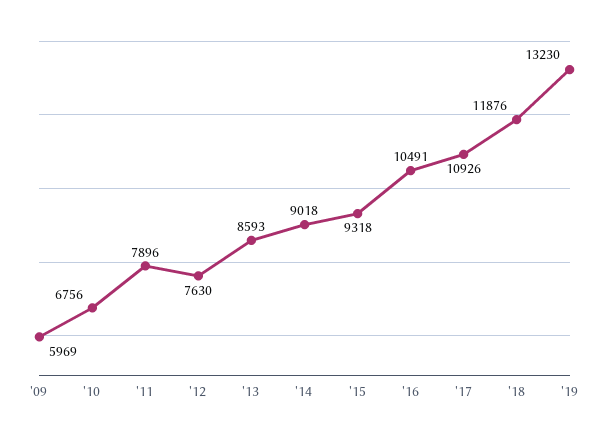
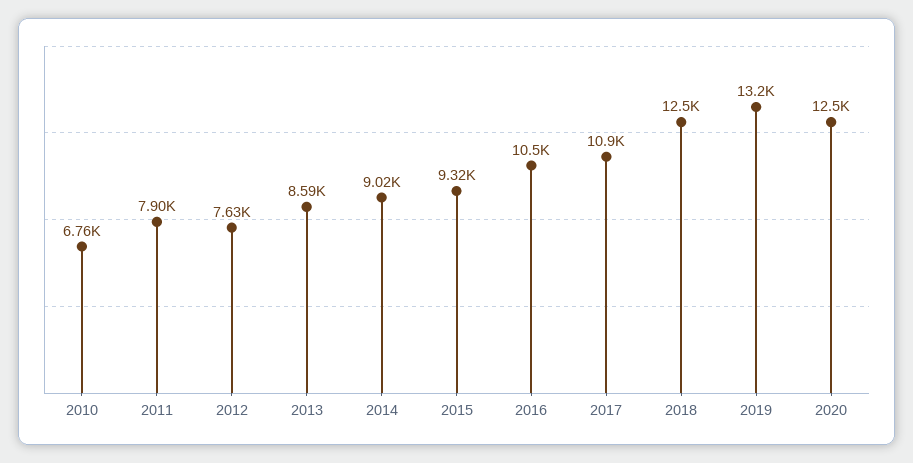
'09: 5969 -> none
'18: 11876 -> 12500
2020: none -> 12500

